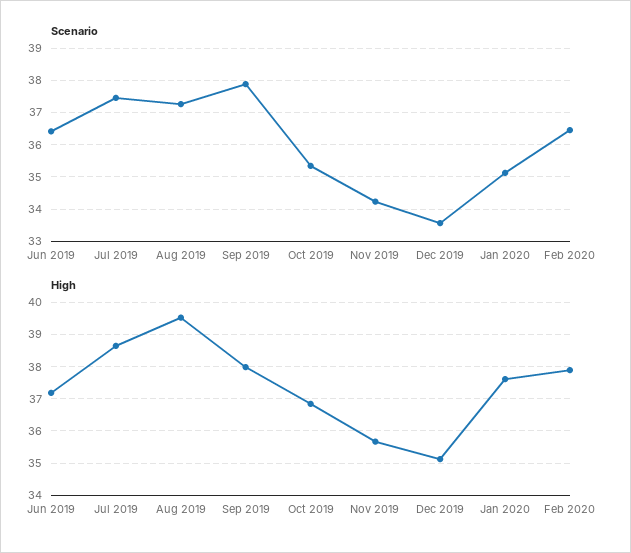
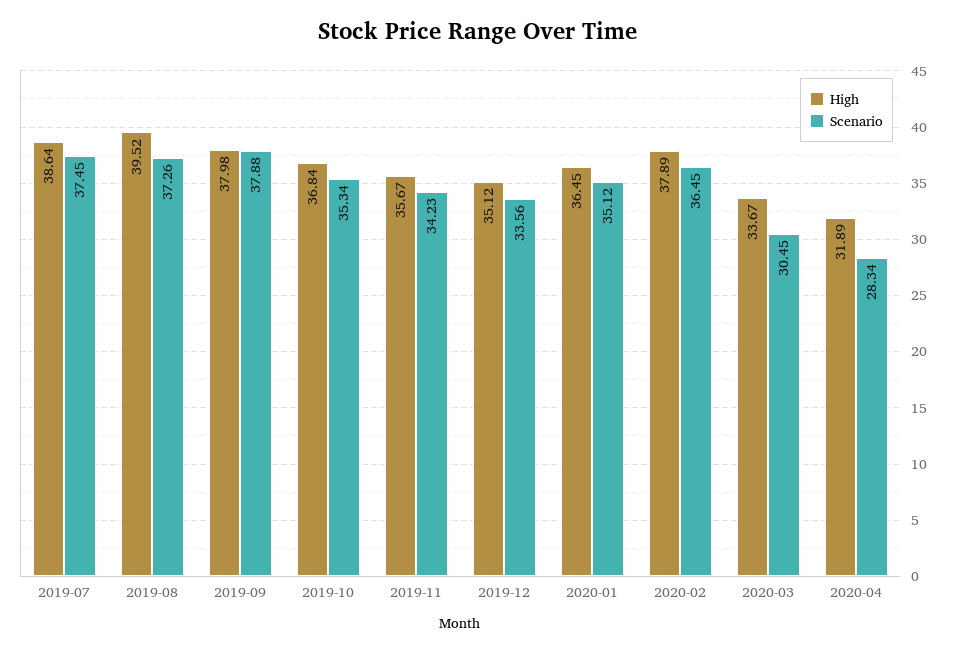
Scenario, Jun 2019: 36.4 -> none
High, Jun 2019: 37.2 -> none
High, Jan 2020: 37.6 -> 36.45
High, 2020-03: none -> 33.67
Scenario, 2020-03: none -> 30.45
High, 2020-04: none -> 31.89
Scenario, 2020-04: none -> 28.34

